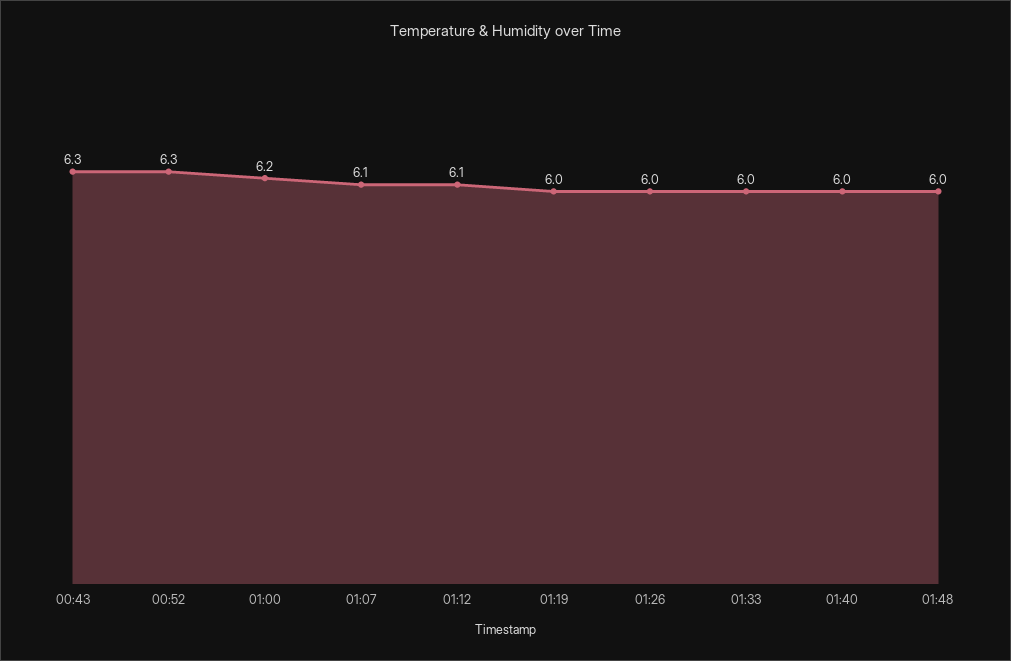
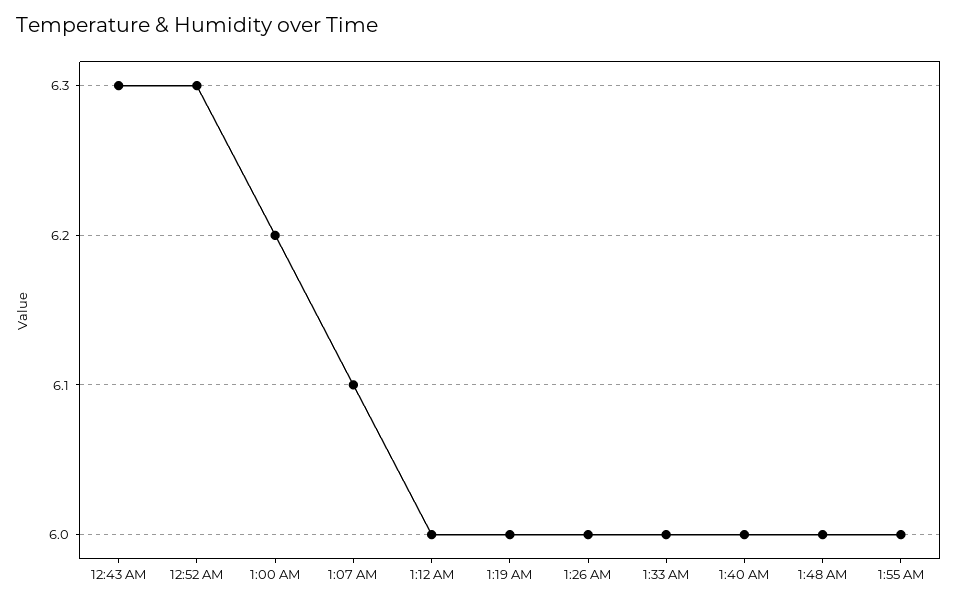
01:12: 6.1 -> 6
1:55 AM: none -> 6

